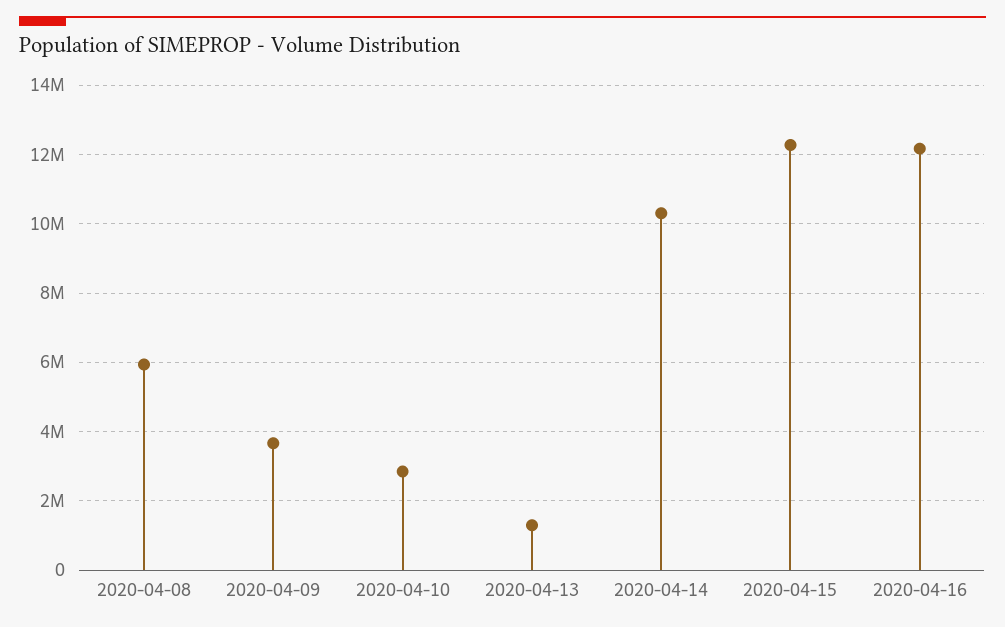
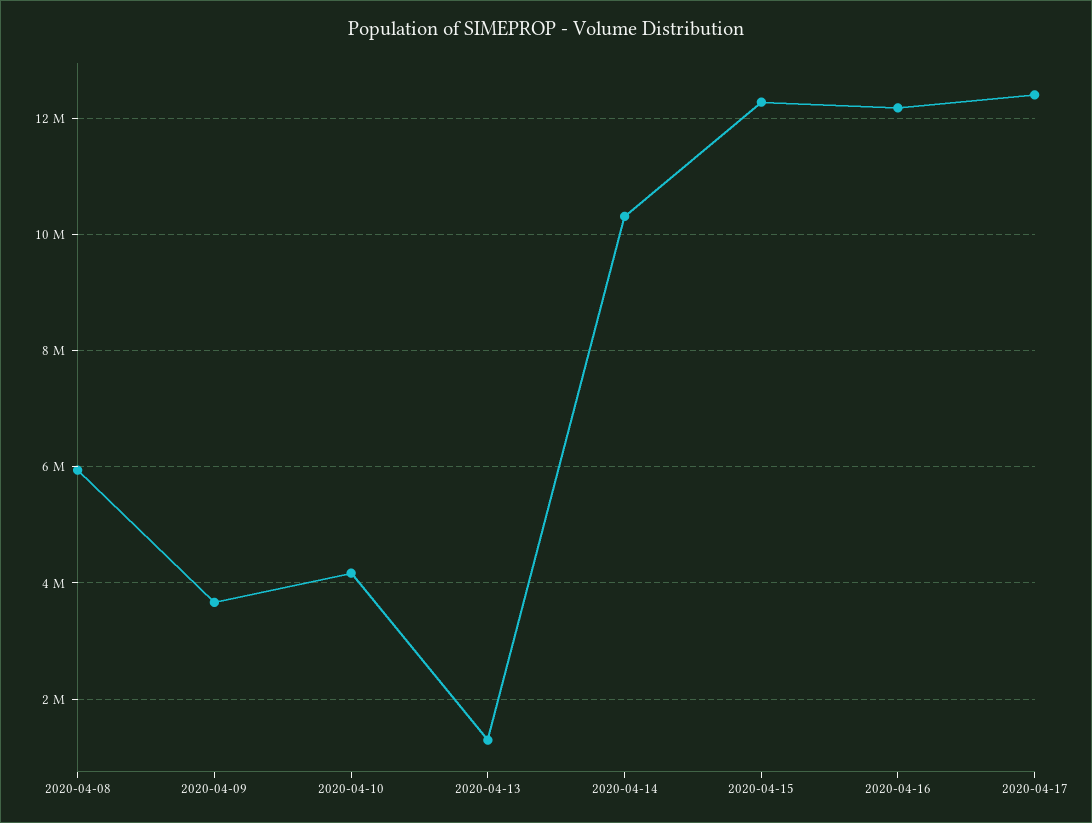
2020-04-10: 2800000 -> 4200000
2020-04-17: none -> 12400000

